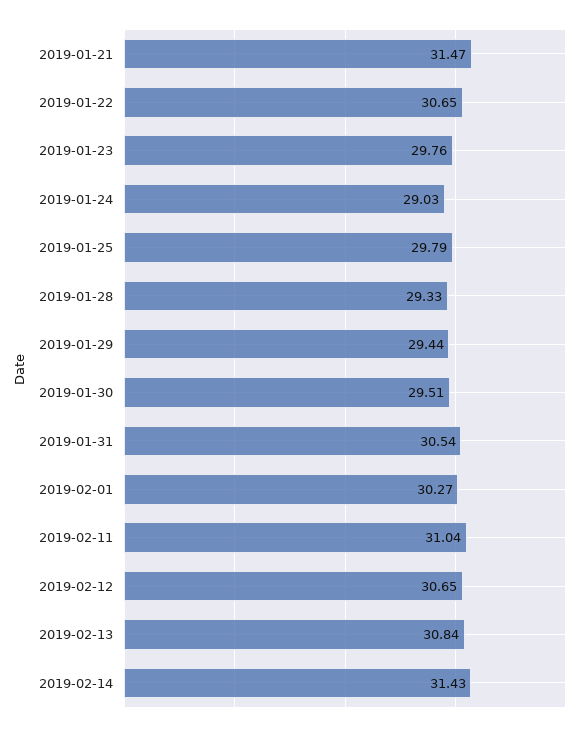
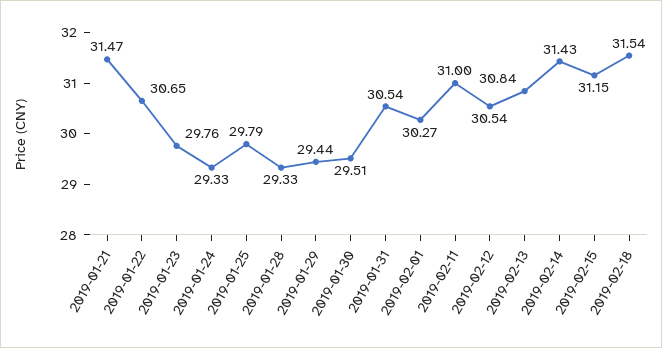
2019-01-24: 29.03 -> 29.33
2019-02-11: 31.04 -> 31
2019-02-12: 30.65 -> 30.54
2019-02-15: none -> 31.15
2019-02-18: none -> 31.54

